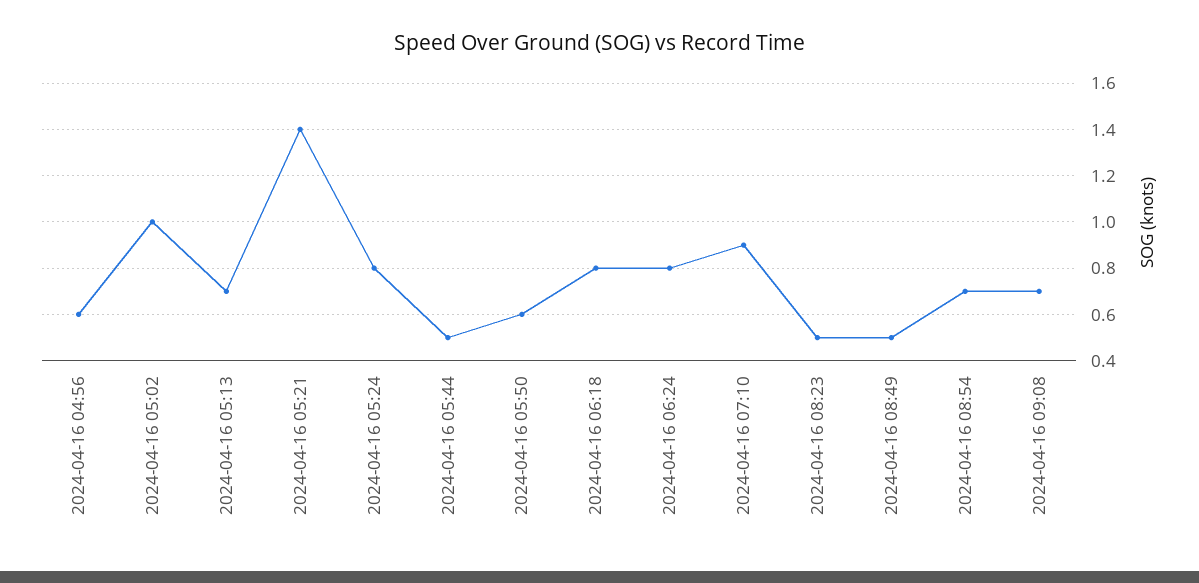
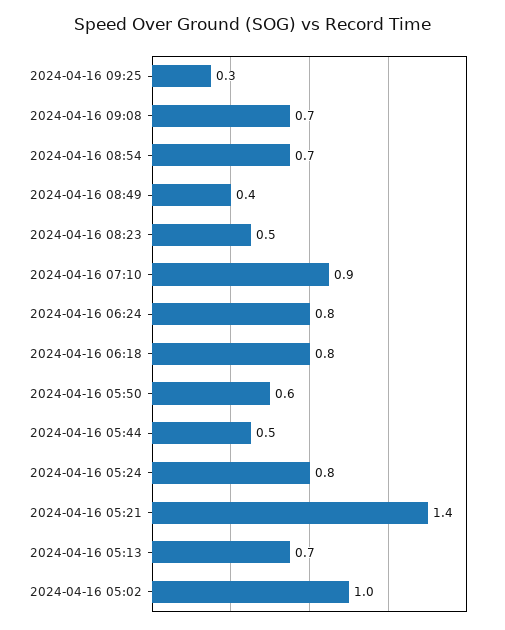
2024-04-16 04:56: 0.6 -> none
2024-04-16 08:49: 0.5 -> 0.4
2024-04-16 09:25: none -> 0.3

